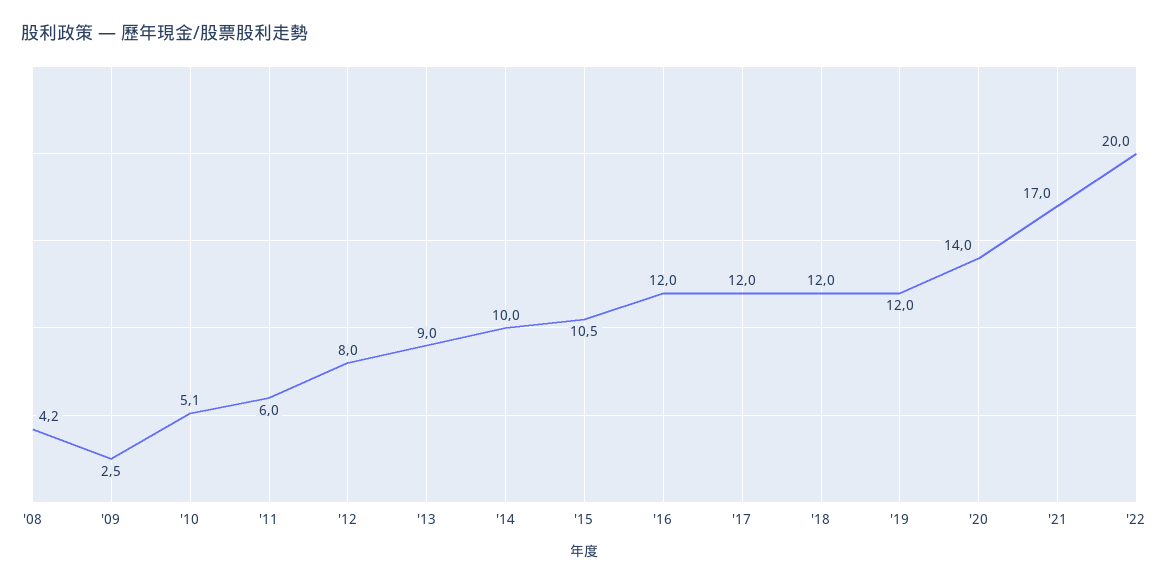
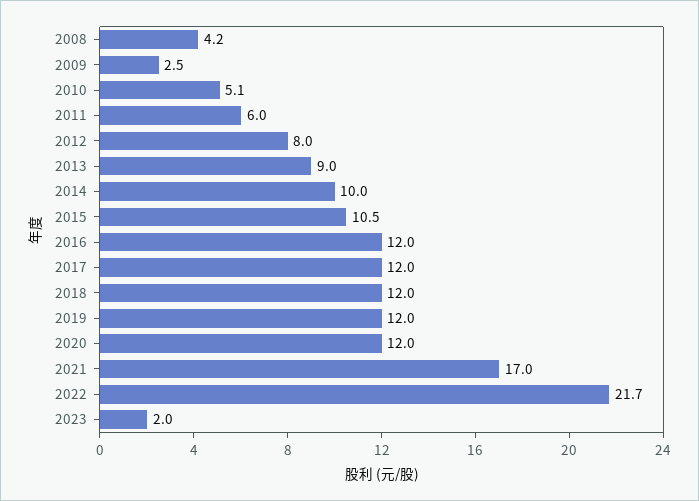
'20: 14 -> 12
'22: 20 -> 21.7
2023: none -> 2

